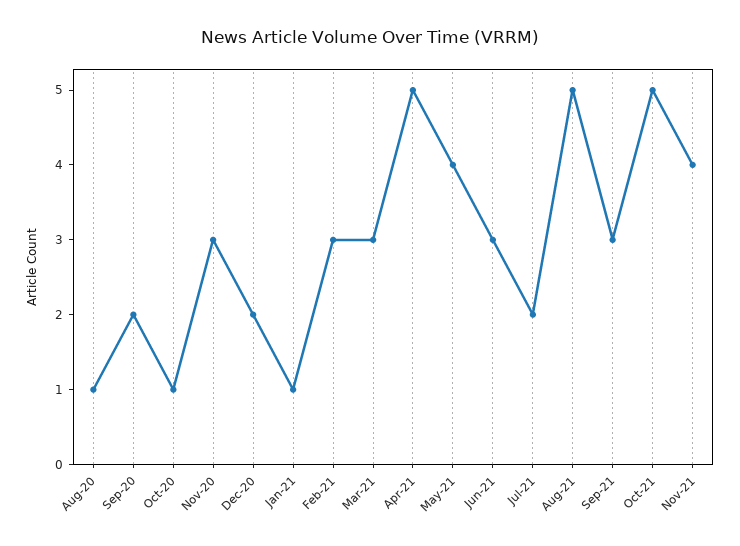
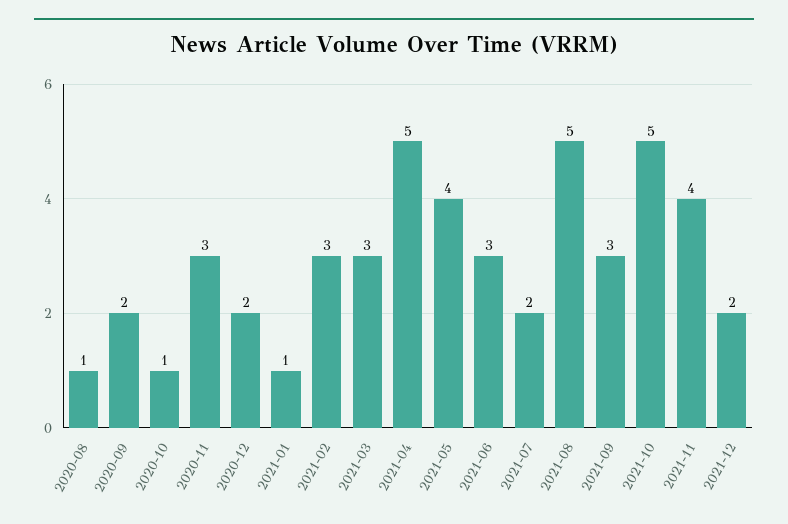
2021-12: none -> 2

